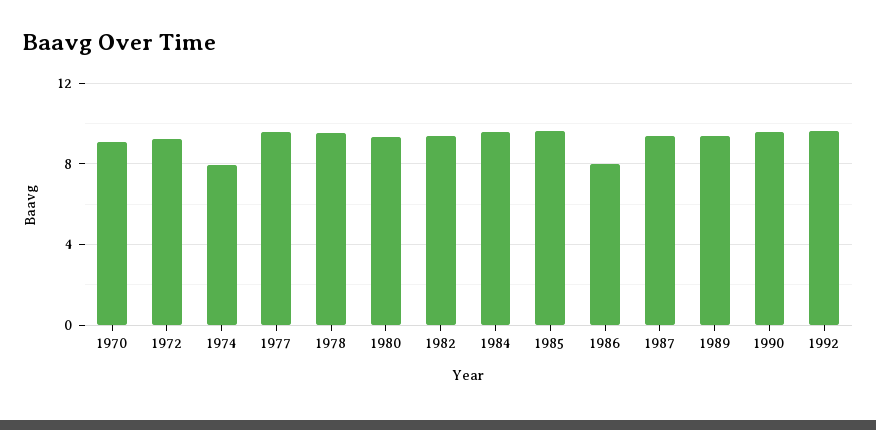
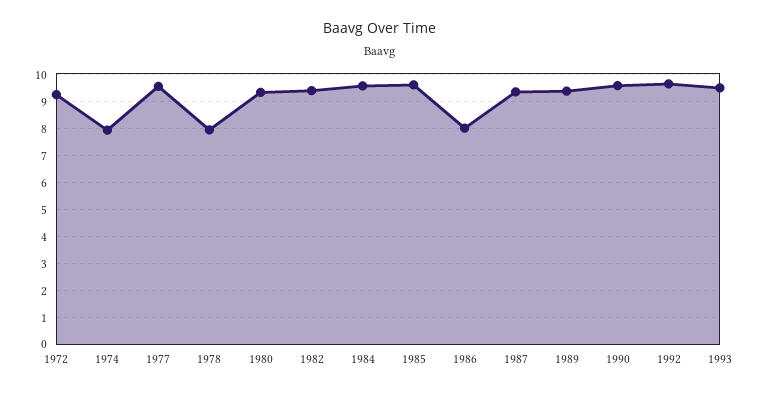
1970: 9 -> none
1978: 9.5 -> 8
1993: none -> 9.5

